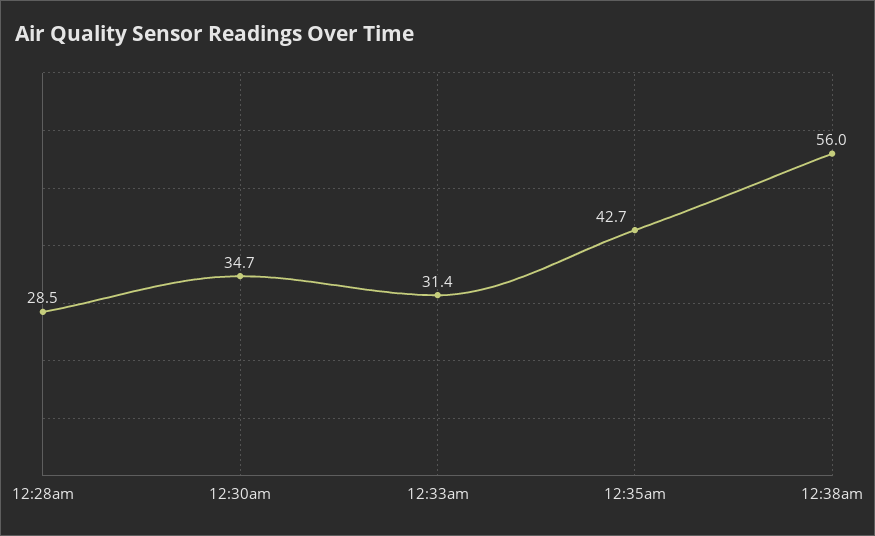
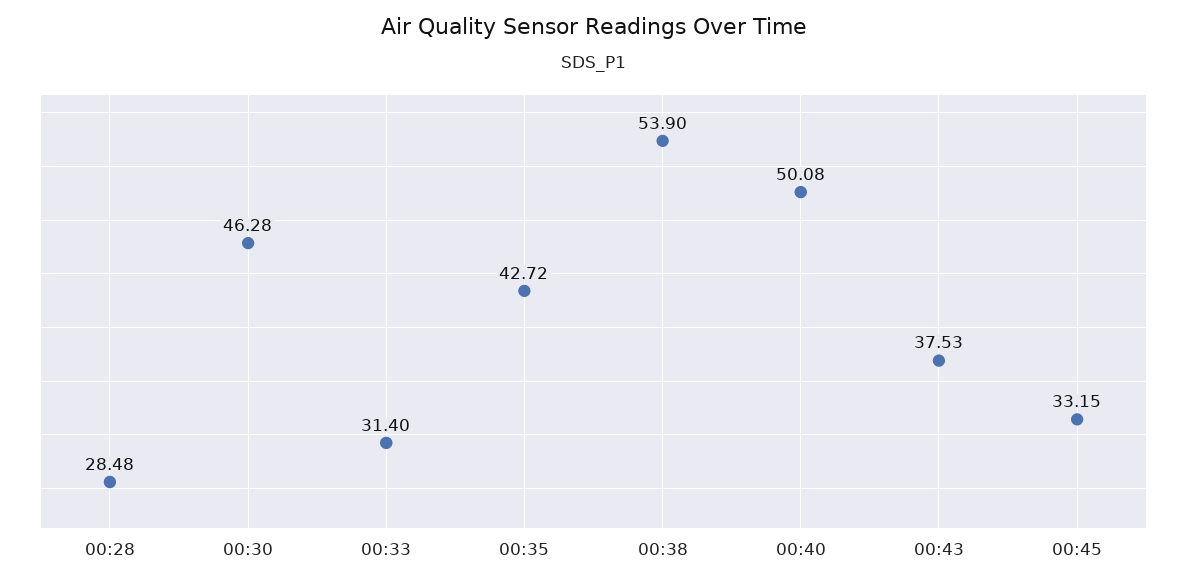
12:30am: 34.7 -> 46.28
12:38am: 56 -> 53.9
00:40: none -> 50.08
00:43: none -> 37.53
00:45: none -> 33.15

